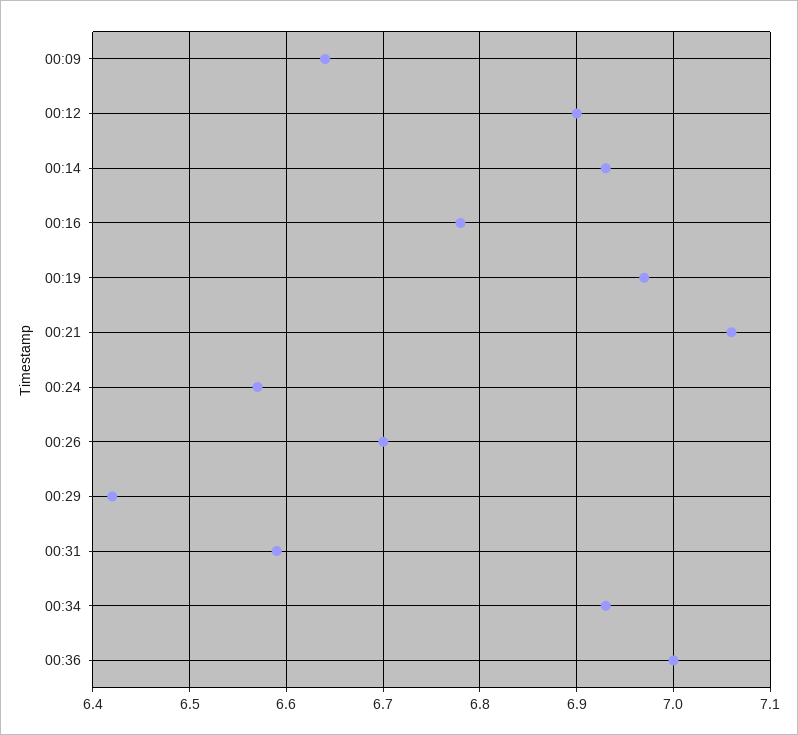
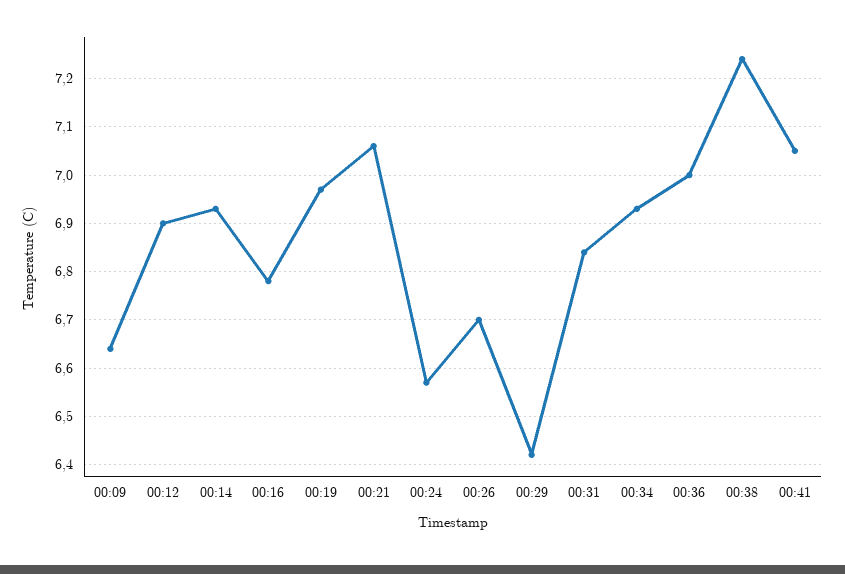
00:31: 6.59 -> 6.85
00:38: none -> 7.25
00:41: none -> 7.05

